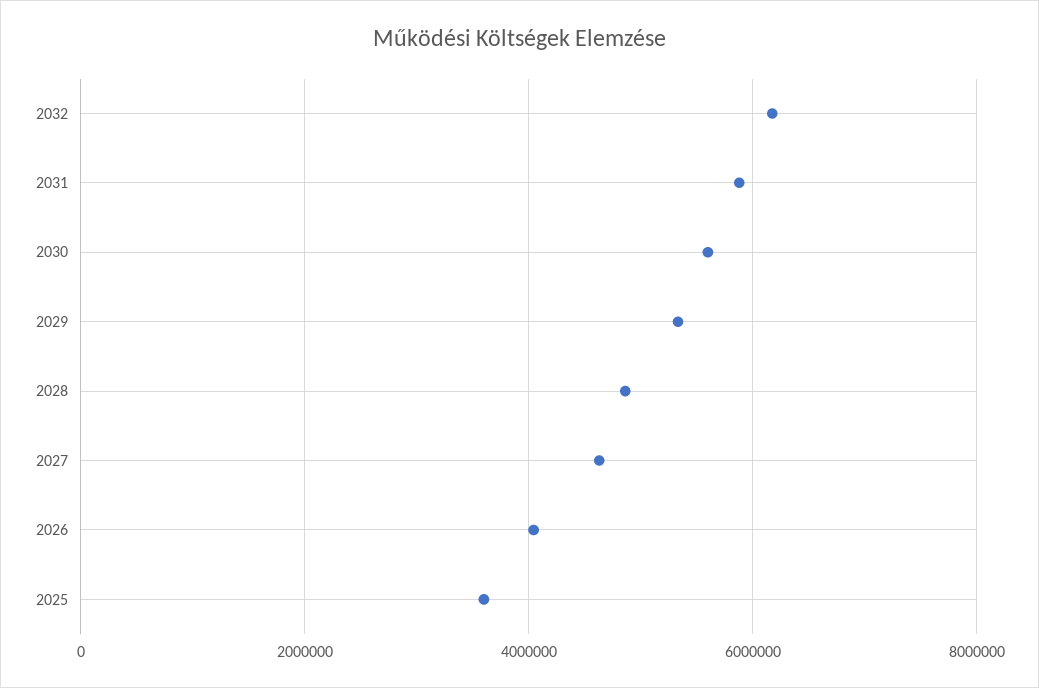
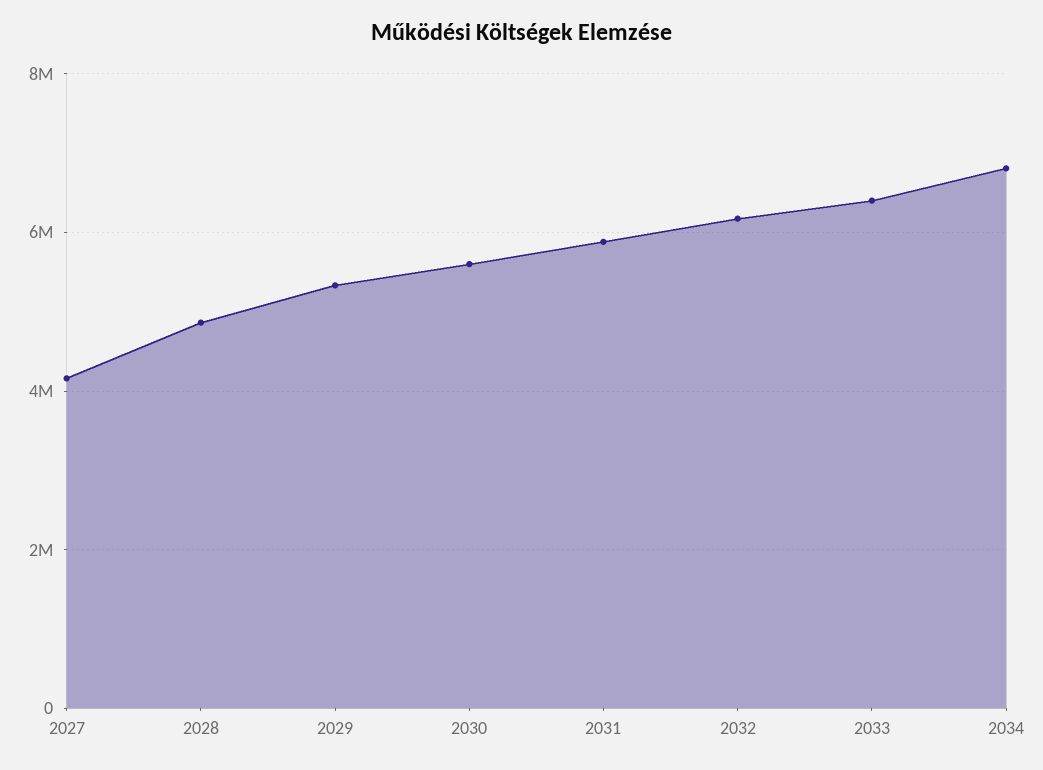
2027: 4600000 -> 4200000
2026: 4000000 -> none
2025: 3600000 -> none
2033: none -> 6400000
2034: none -> 6800000

